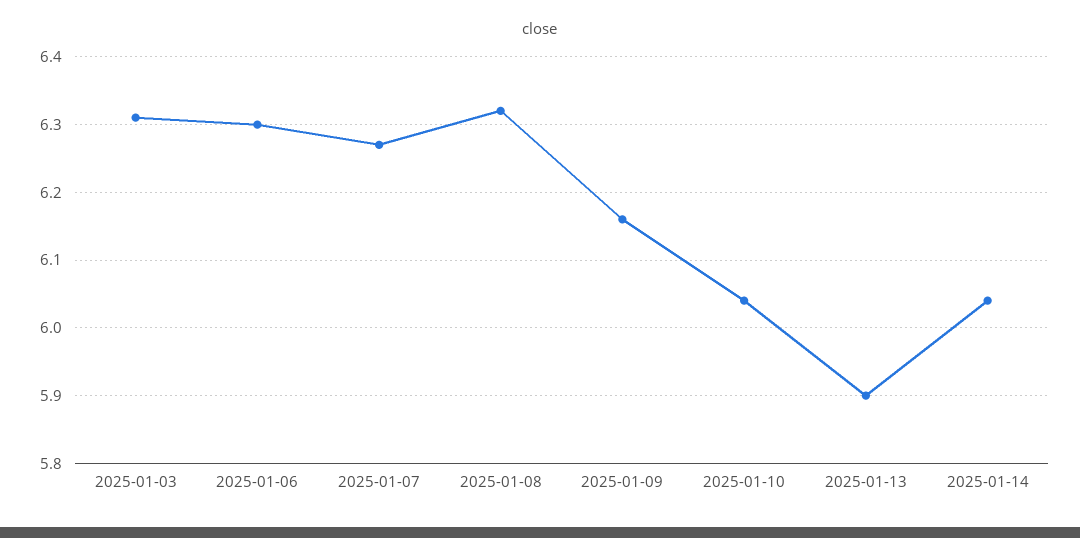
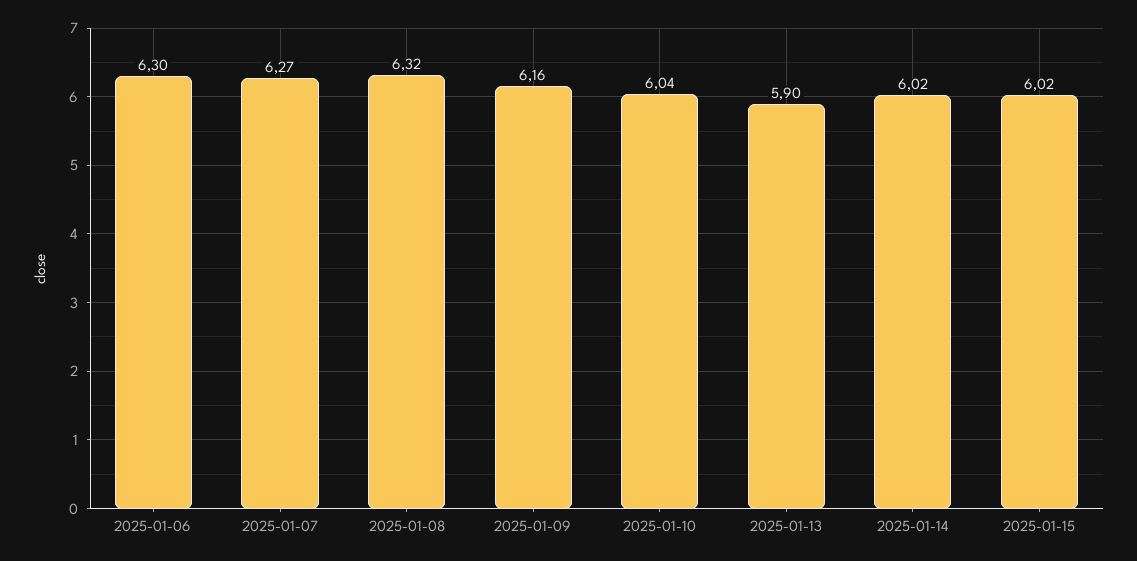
2025-01-03: 6.31 -> none
2025-01-14: 6.04 -> 6.02
2025-01-15: none -> 6.02

